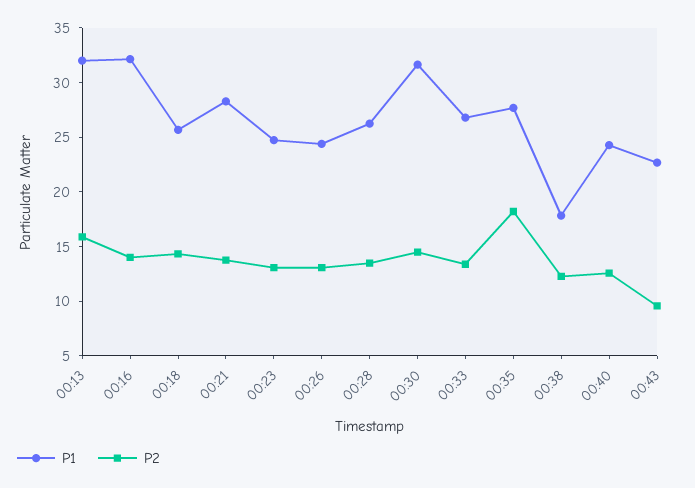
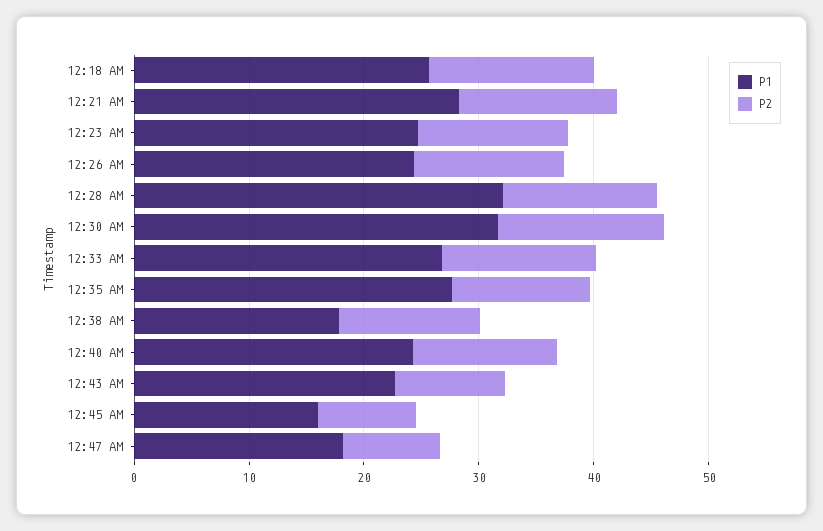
P1, 00:13: 32 -> none
P2, 00:13: 16 -> none
P1, 00:16: 32 -> none
P2, 00:16: 14 -> none
P1, 00:28: 26 -> 32
P2, 00:35: 18 -> 12
P1, 12:45 AM: none -> 16
P2, 12:45 AM: none -> 8
P1, 12:47 AM: none -> 18
P2, 12:47 AM: none -> 8

